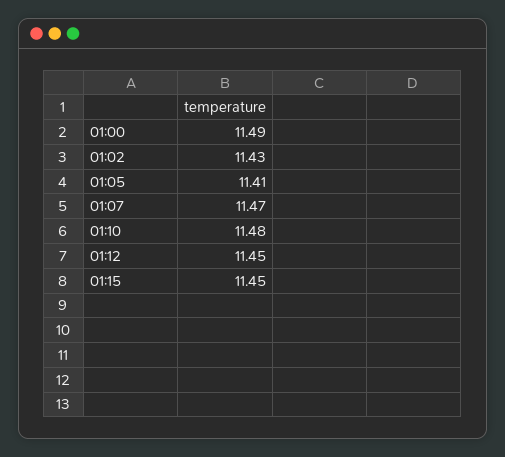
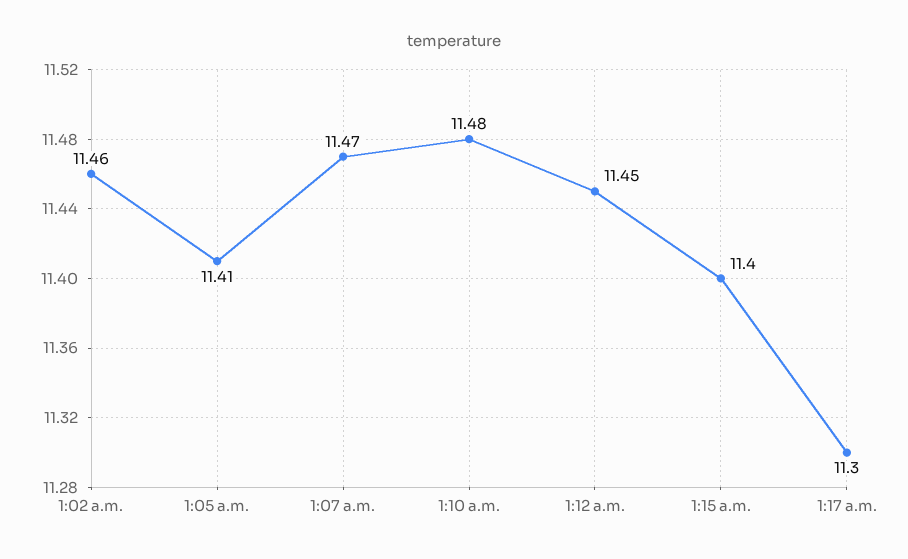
01:00: 11.49 -> none
01:02: 11.43 -> 11.46
01:15: 11.45 -> 11.4
1:17 a.m.: none -> 11.3

